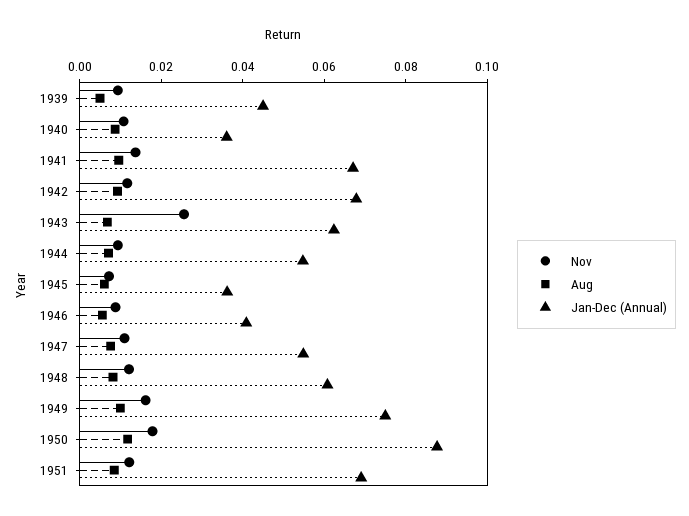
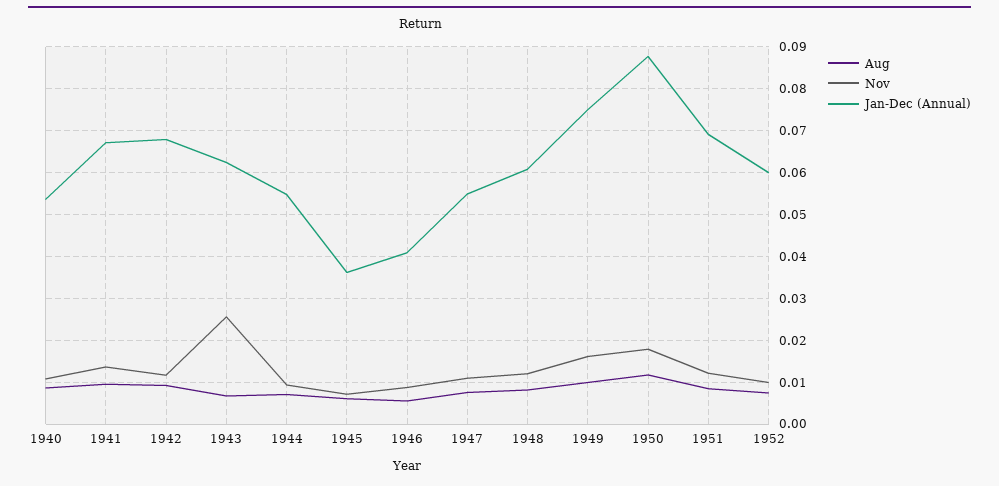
Nov, 1939: 0.01 -> none
Aug, 1939: 0.005 -> none
Jan-Dec (Annual), 1939: 0.045 -> none
Jan-Dec (Annual), 1940: 0.035 -> 0.054
Aug, 1952: none -> 0.008
Nov, 1952: none -> 0.01
Jan-Dec (Annual), 1952: none -> 0.06

